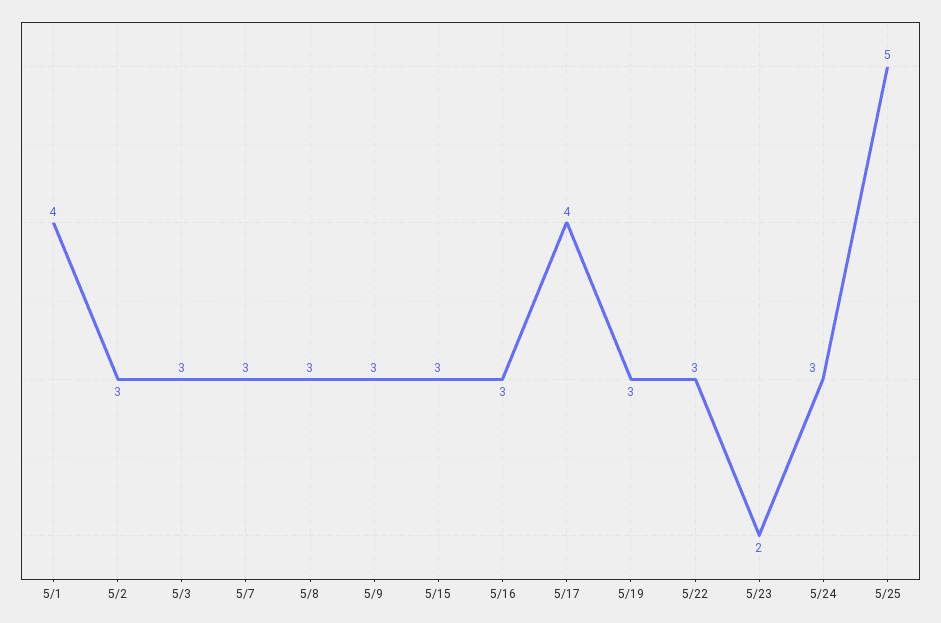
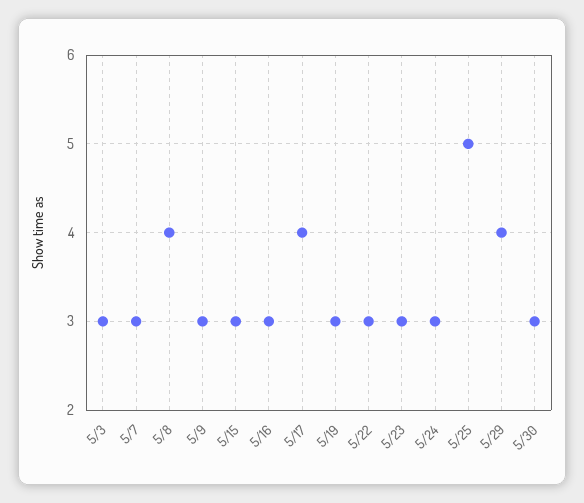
5/1: 4 -> none
5/2: 3 -> none
5/8: 3 -> 4
5/23: 2 -> 3
5/29: none -> 4
5/30: none -> 3

